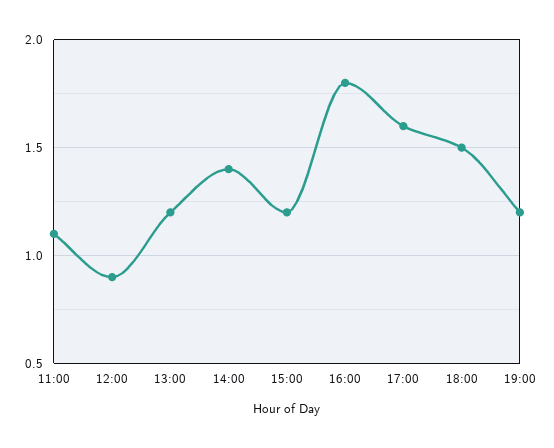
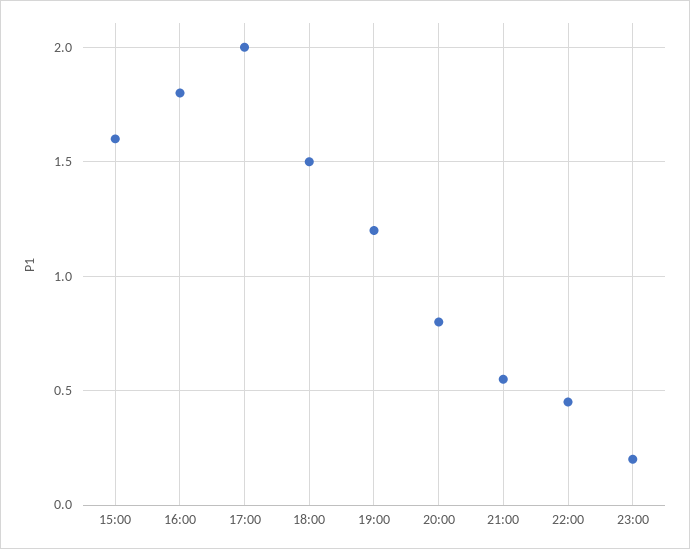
11:00: 1.1 -> none
12:00: 0.9 -> none
13:00: 1.2 -> none
14:00: 1.4 -> none
15:00: 1.2 -> 1.6
17:00: 1.6 -> 2
20:00: none -> 0.8
21:00: none -> 0.55
22:00: none -> 0.45
23:00: none -> 0.2

